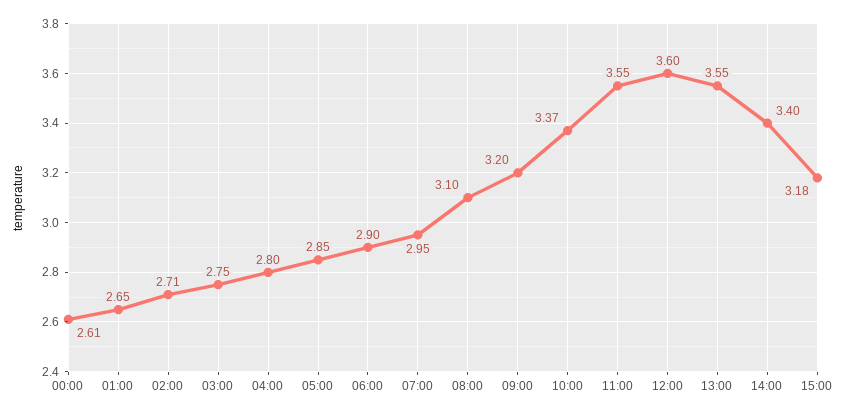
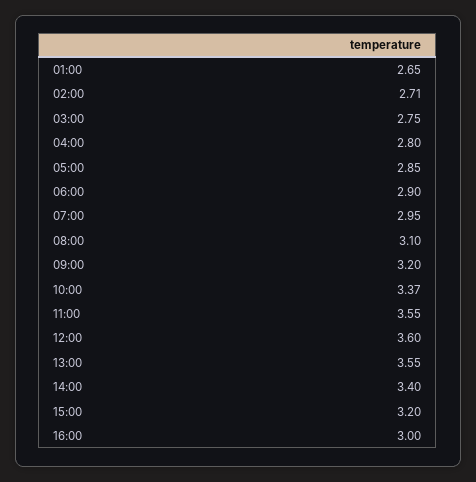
00:00: 2.61 -> none
15:00: 3.18 -> 3.2
16:00: none -> 3

